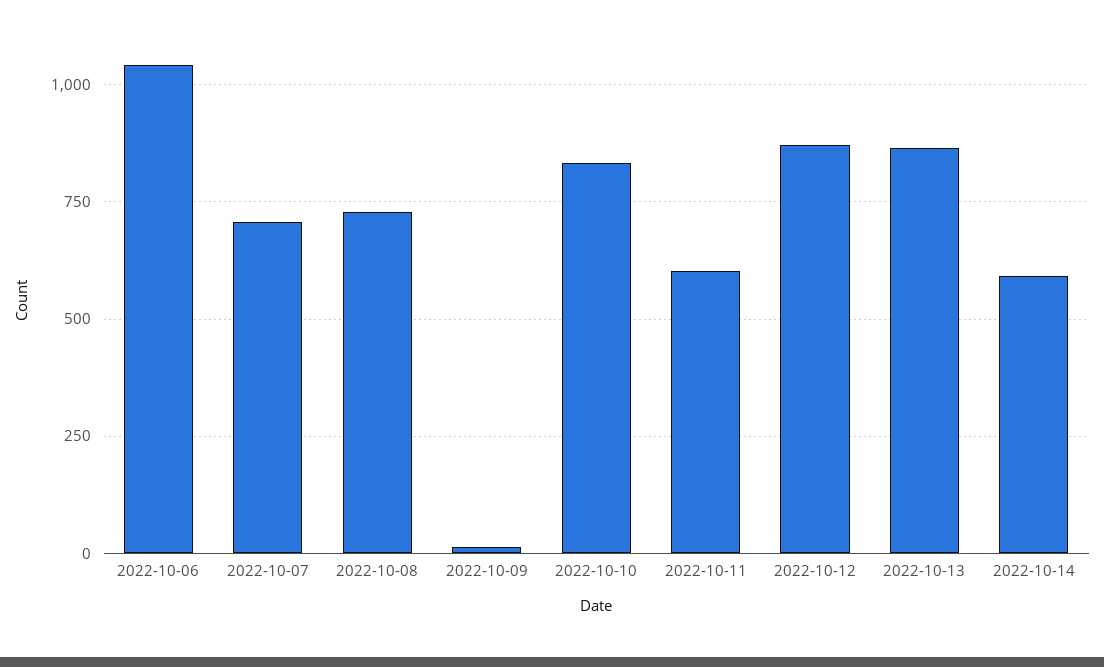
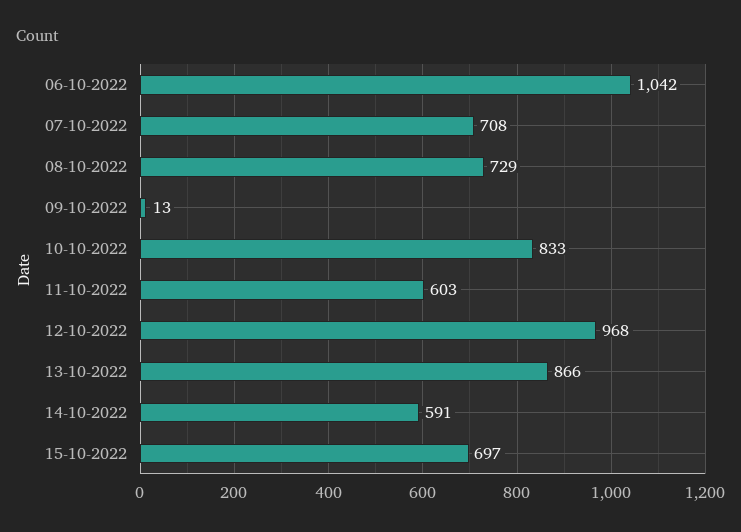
2022-10-12: 875 -> 968
15-10-2022: none -> 697

